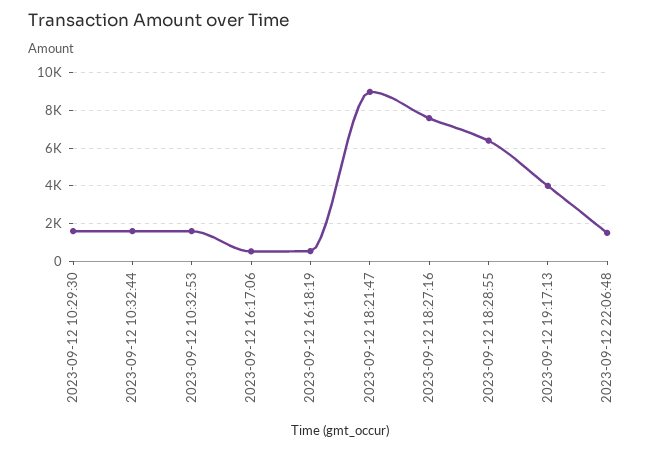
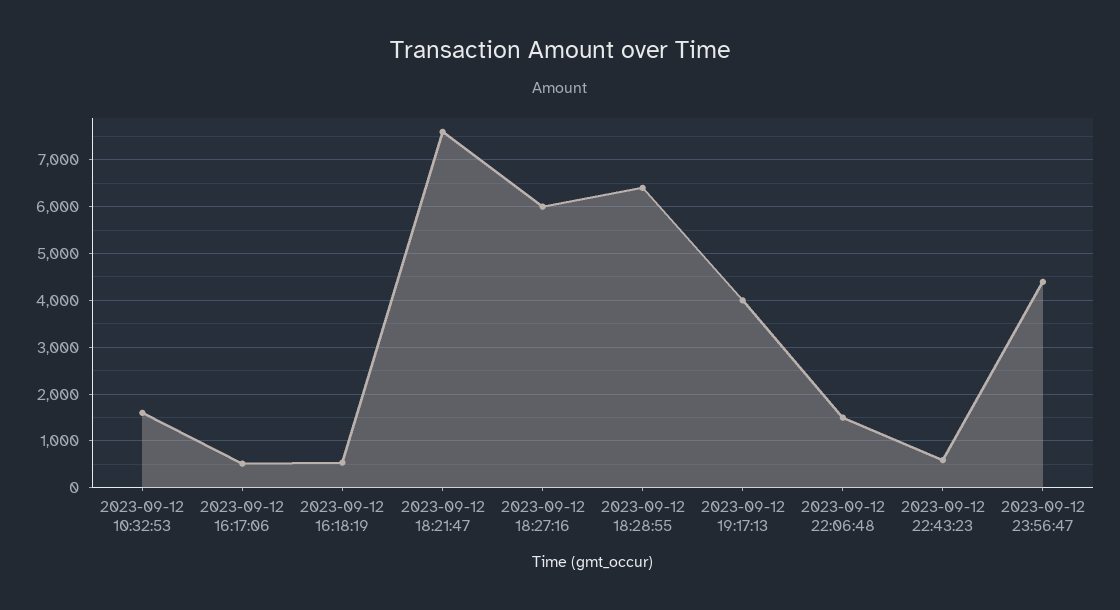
2023-09-12 10:29:30: 1500 -> none
2023-09-12 10:32:44: 1500 -> none
2023-09-12 18:21:47: 9000 -> 7600
2023-09-12 18:27:16: 7500 -> 6000
2023-09-12 22:43:23: none -> 600
2023-09-12 23:56:47: none -> 4400

